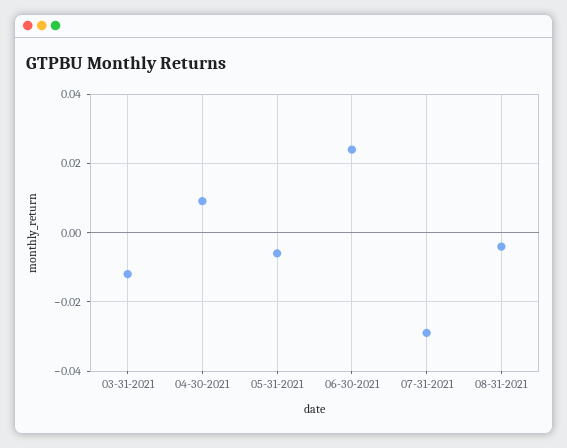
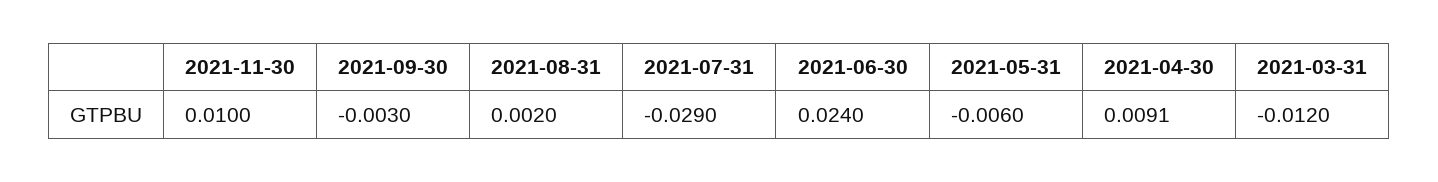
08-31-2021: -0.004 -> 0.002
2021-11-30: none -> 0.01
2021-09-30: none -> -0.003

